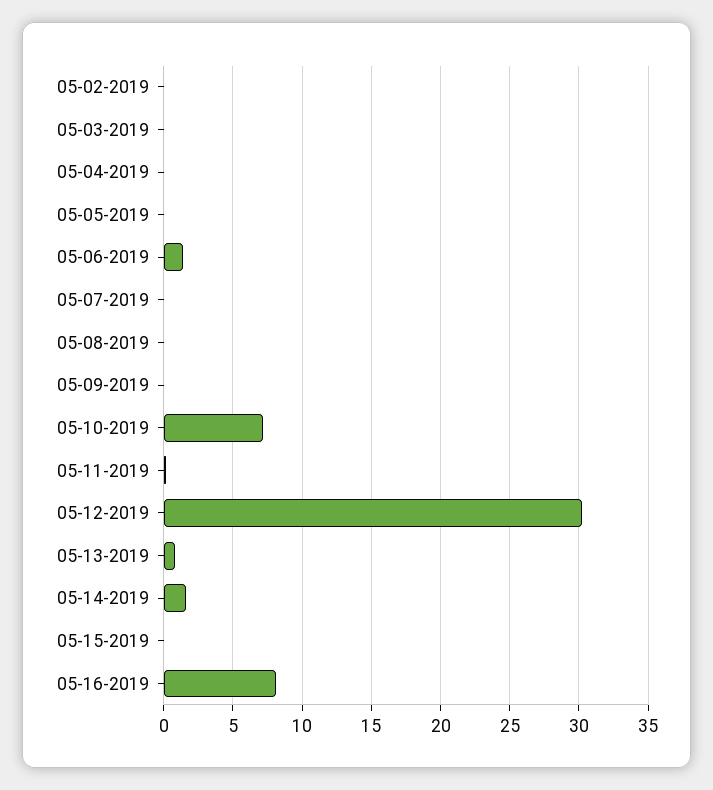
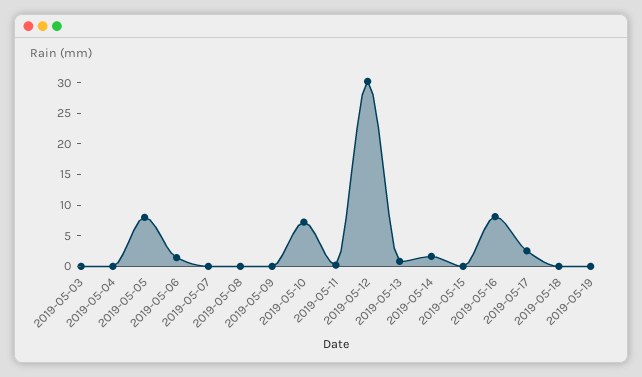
05-02-2019: 0 -> none
05-05-2019: 0 -> 7.5
2019-05-17: none -> 2.5
2019-05-18: none -> 0
2019-05-19: none -> 0

